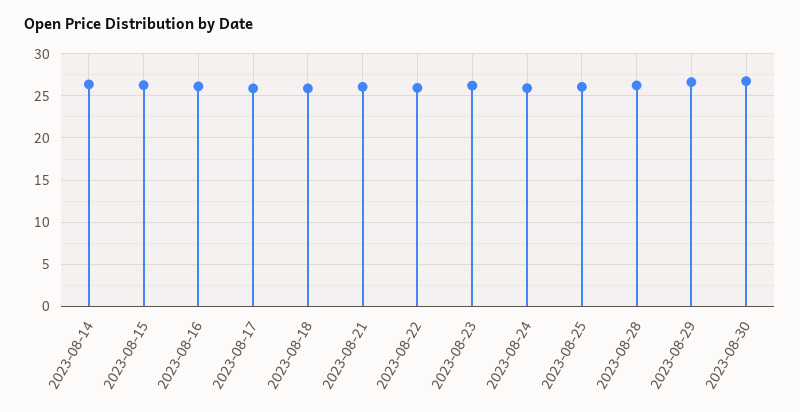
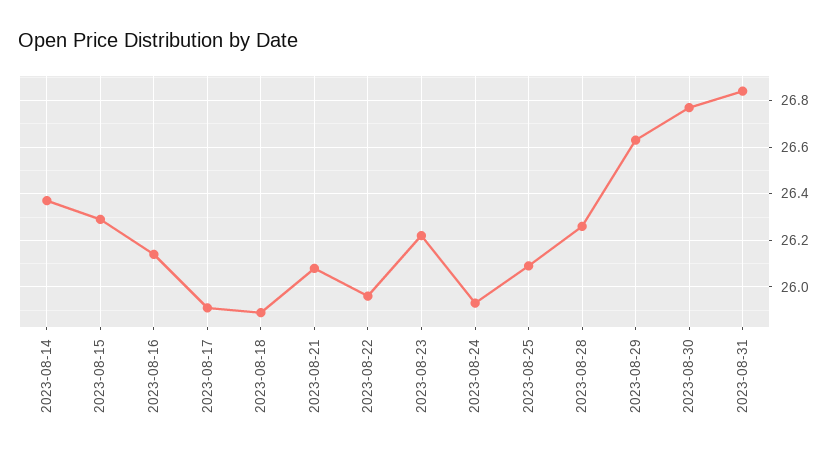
2023-08-31: none -> 26.85

